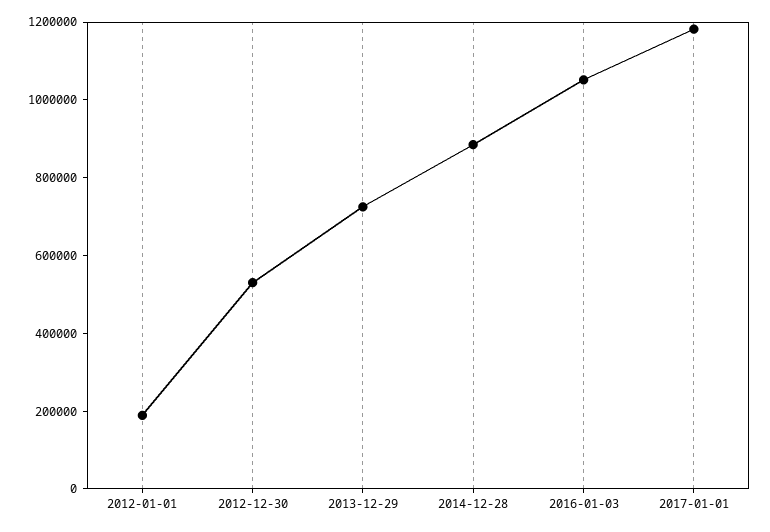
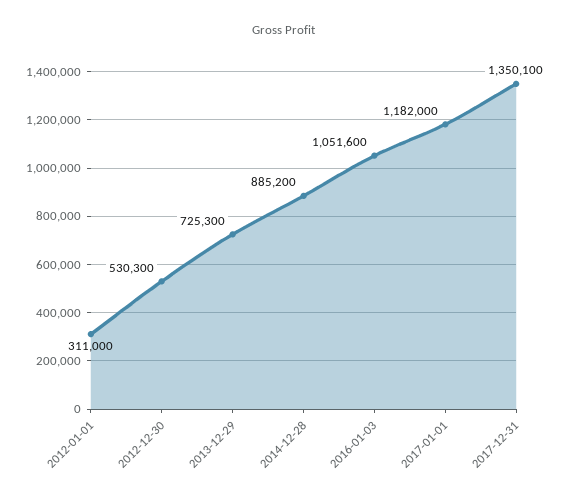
2012-01-01: 200000 -> 311000
2017-12-31: none -> 1350100

